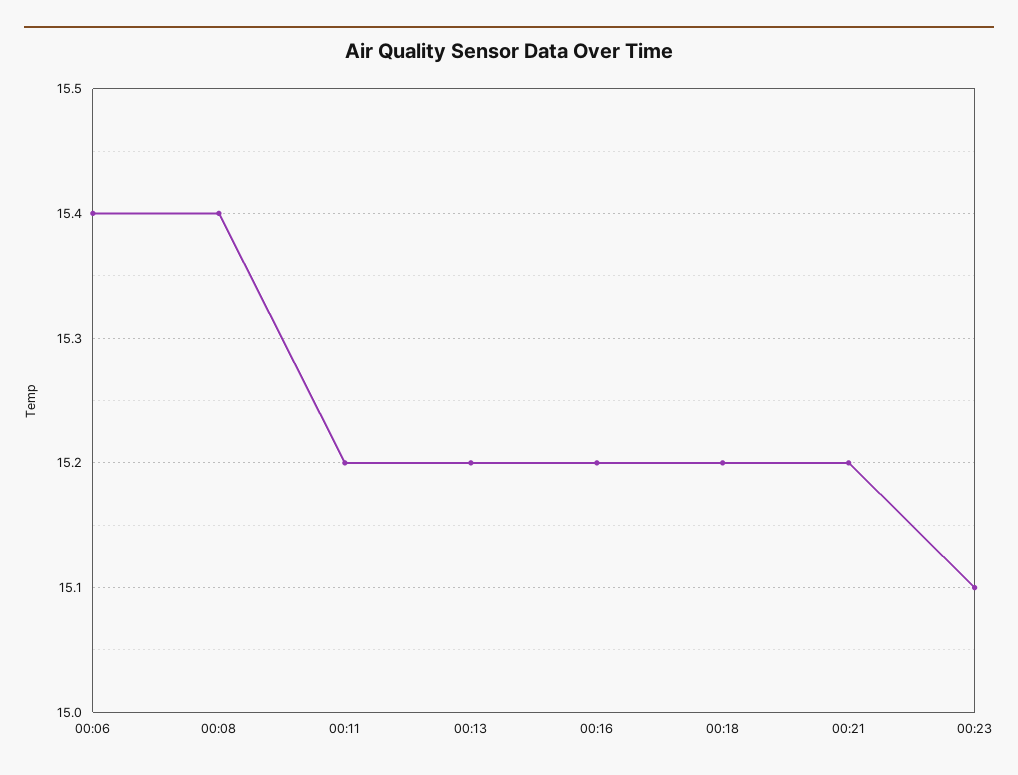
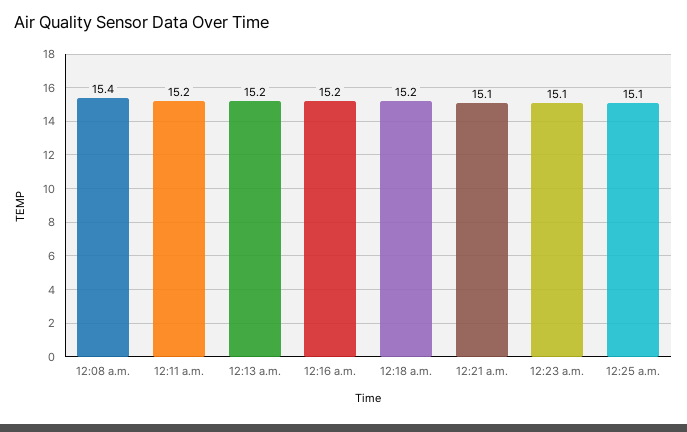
00:06: 15.4 -> none
00:21: 15.2 -> 15.1
12:25 a.m.: none -> 15.1

